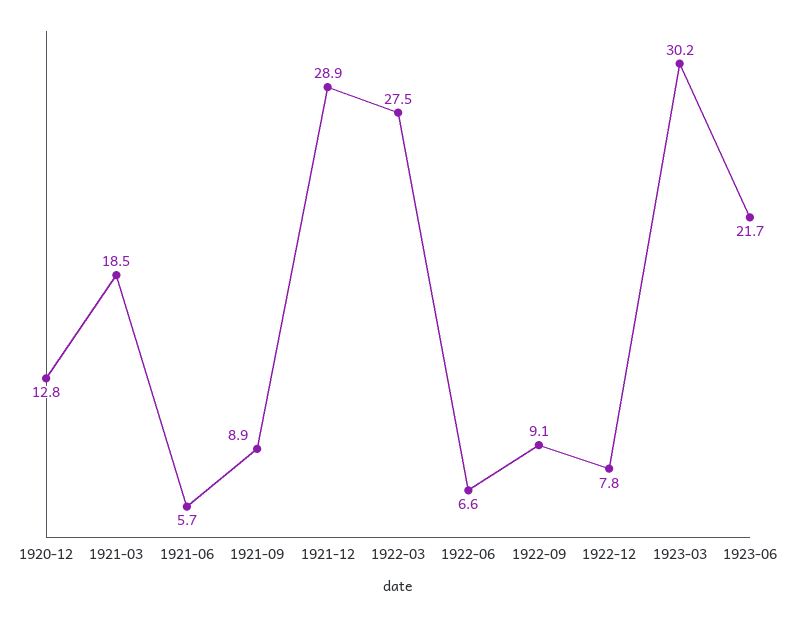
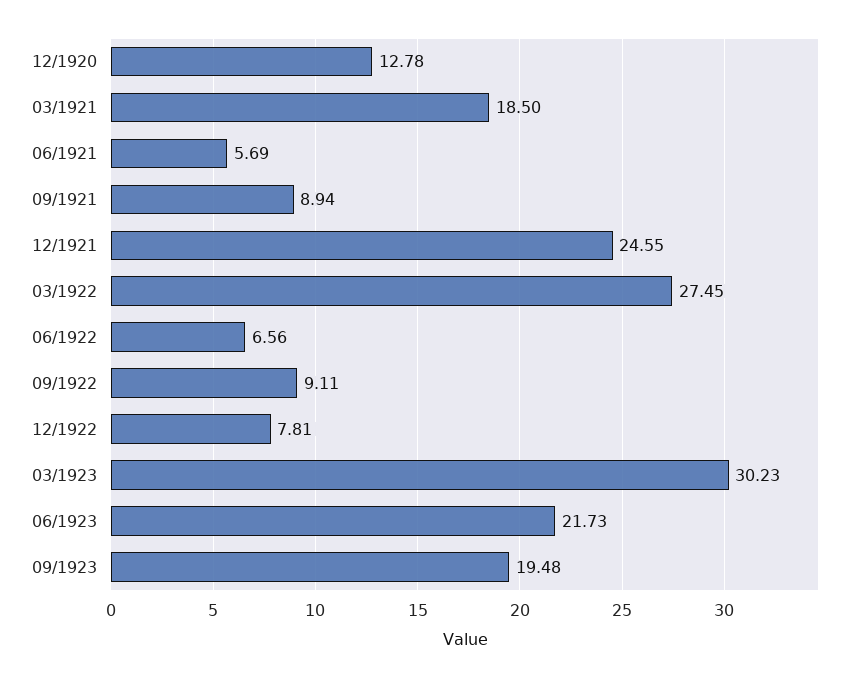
1921-12: 28.9 -> 24.55
09/1923: none -> 19.48

